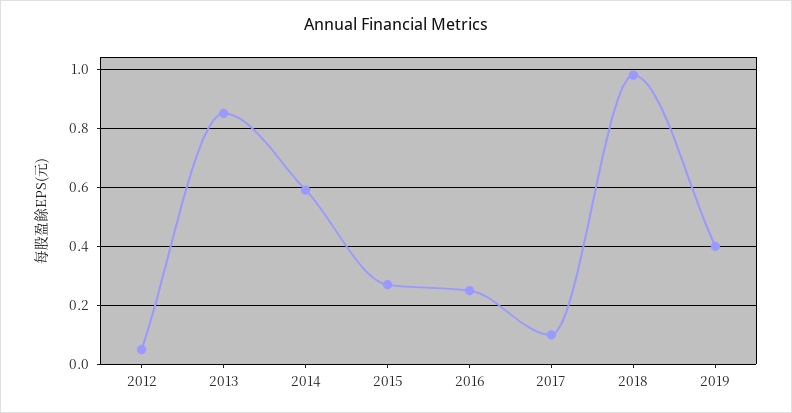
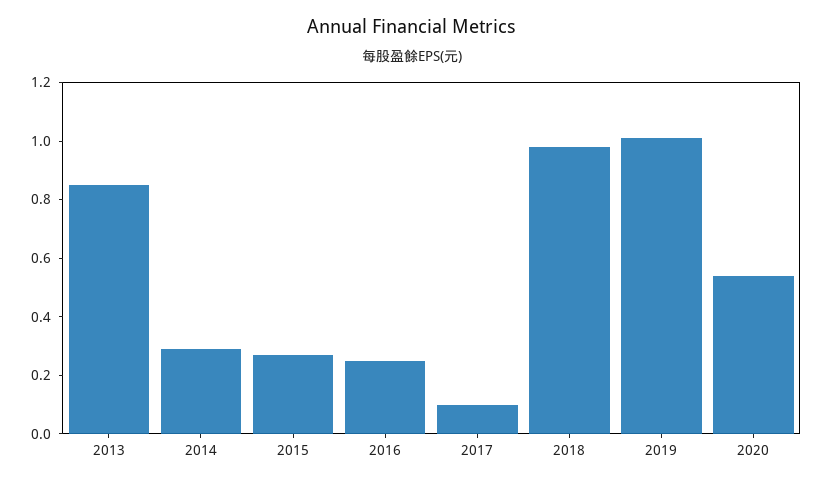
2012: 0.05 -> none
2014: 0.6 -> 0.3
2019: 0.4 -> 1
2020: none -> 0.55

